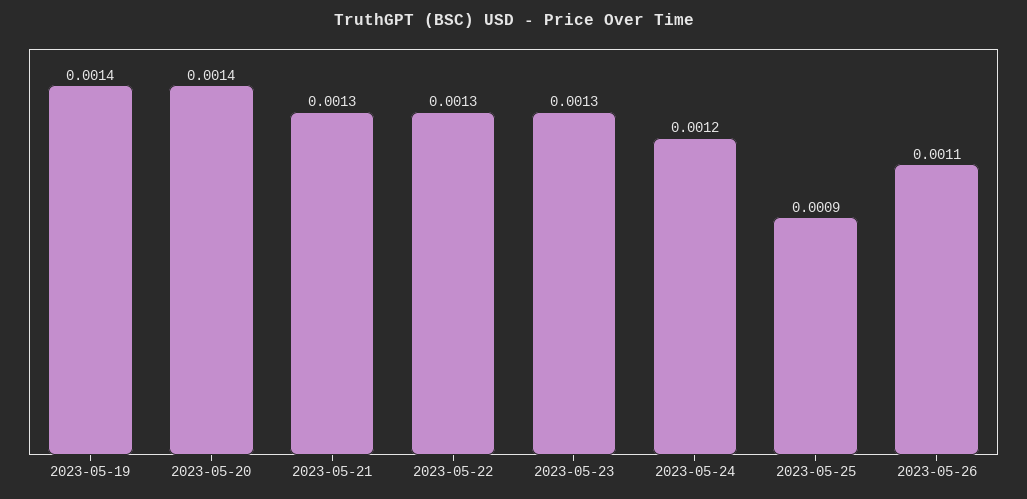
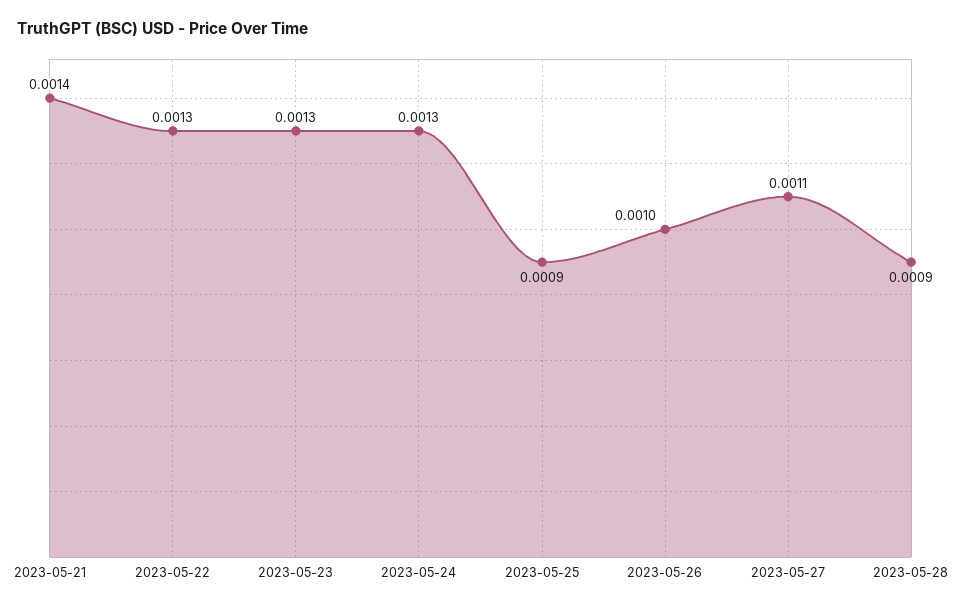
2023-05-19: 0.0014 -> none
2023-05-20: 0.0014 -> none
2023-05-21: 0.0013 -> 0.0014
2023-05-24: 0.0012 -> 0.0013
2023-05-26: 0.0011 -> 0.001
2023-05-27: none -> 0.0011
2023-05-28: none -> 0.0009

